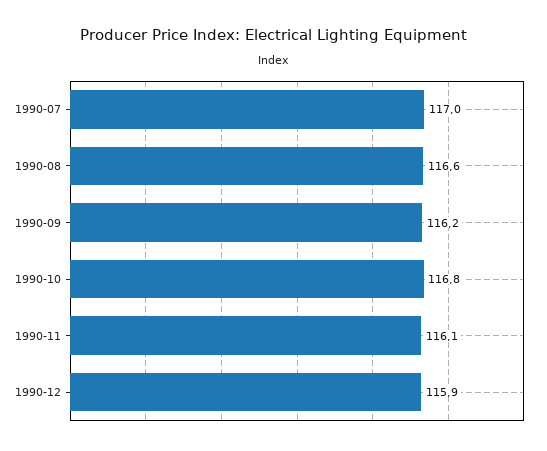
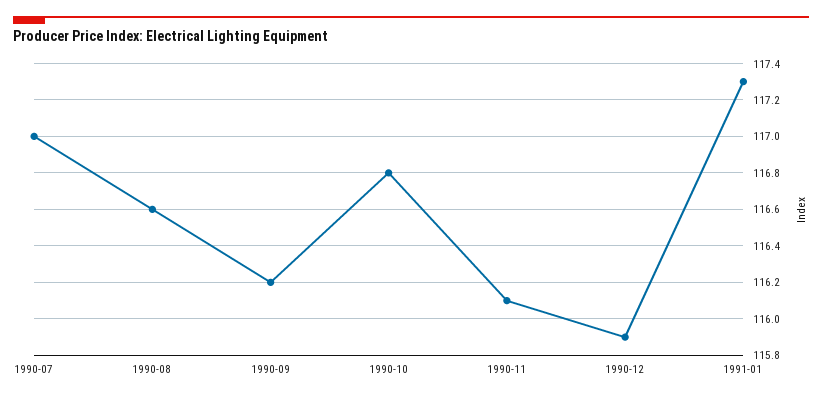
1991-01: none -> 117.3

